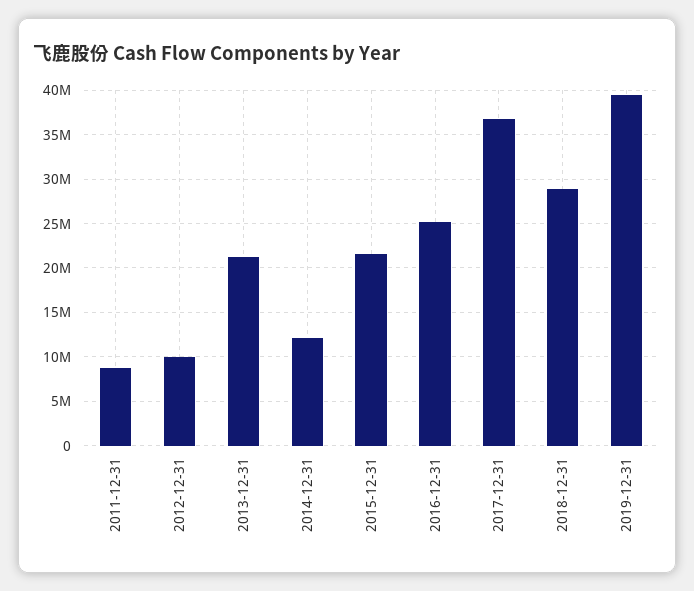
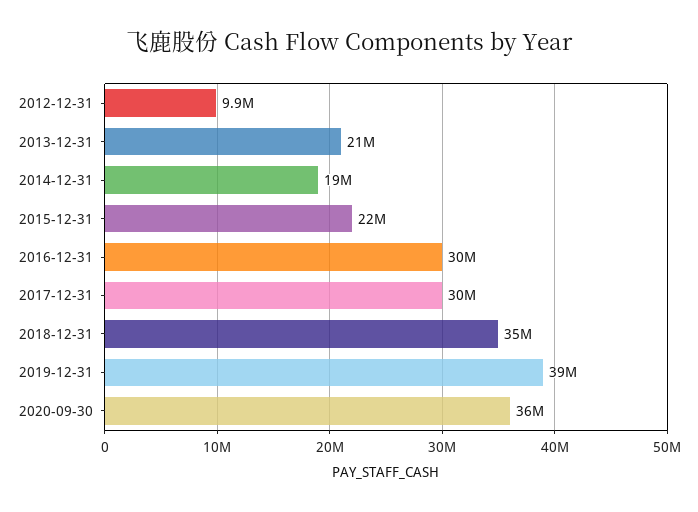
2011-12-31: 9000000 -> none
2014-12-31: 12000000 -> 19000000
2016-12-31: 25000000 -> 30000000
2017-12-31: 37000000 -> 30000000
2018-12-31: 29000000 -> 35000000
2020-09-30: none -> 36000000

